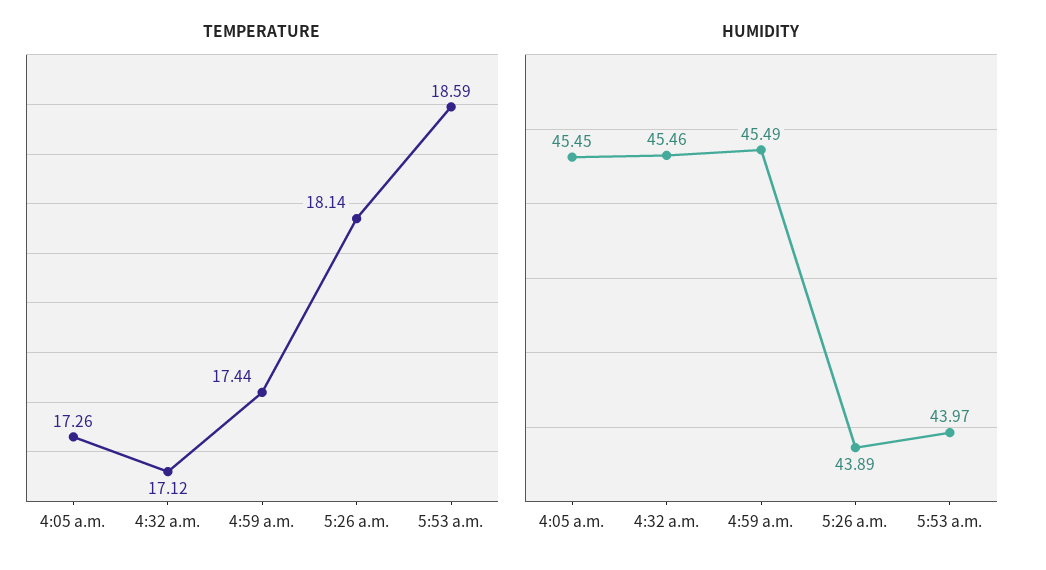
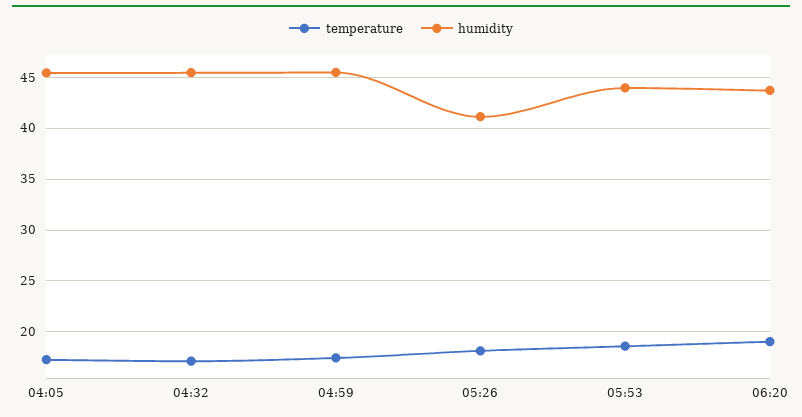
HUMIDITY, 5:26 a.m.: 43.89 -> 41
TEMPERATURE, 06:20: none -> 19
HUMIDITY, 06:20: none -> 44

